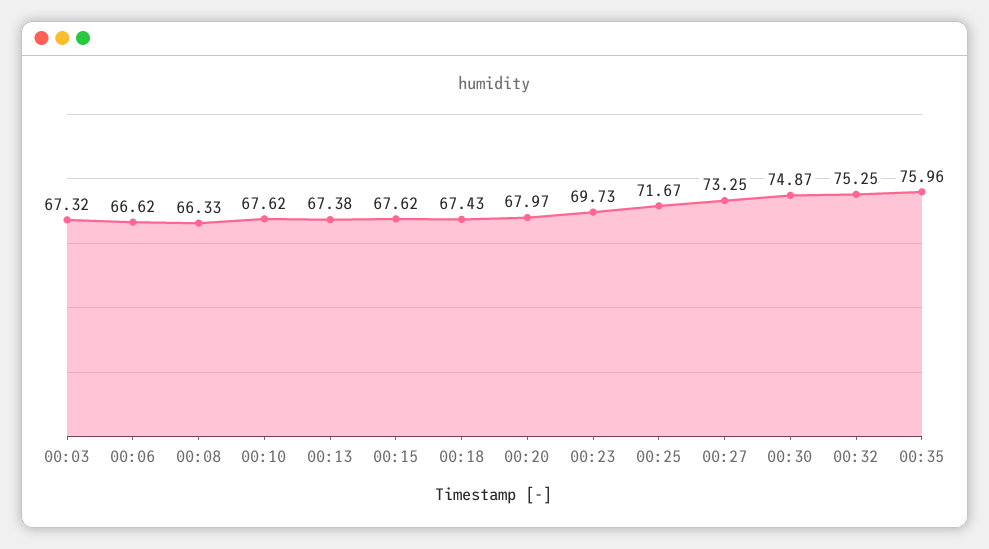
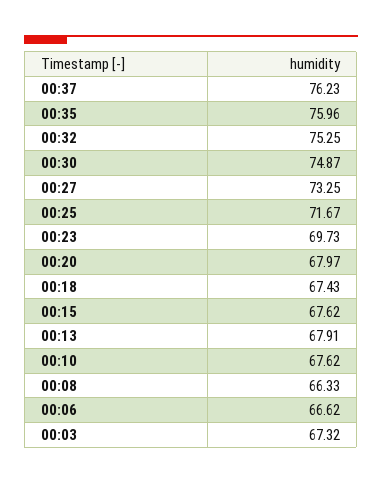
00:13: 67.38 -> 67.91
00:37: none -> 76.23

